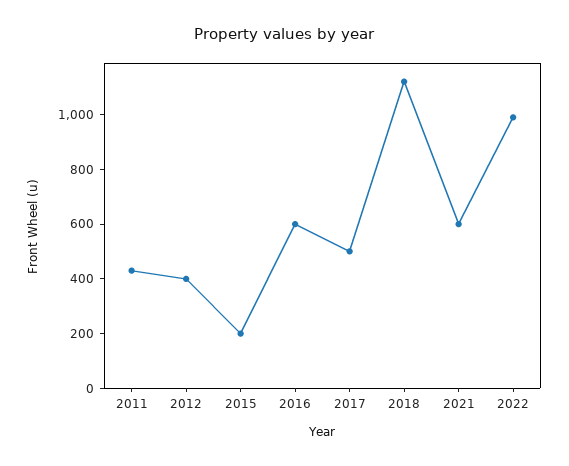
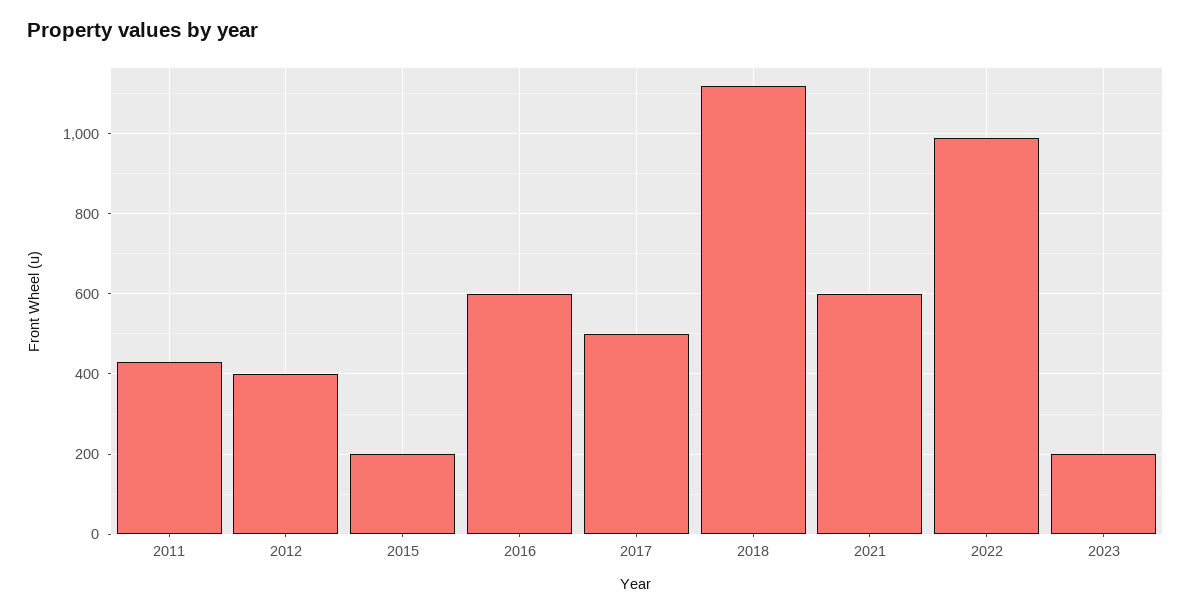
2023: none -> 200

